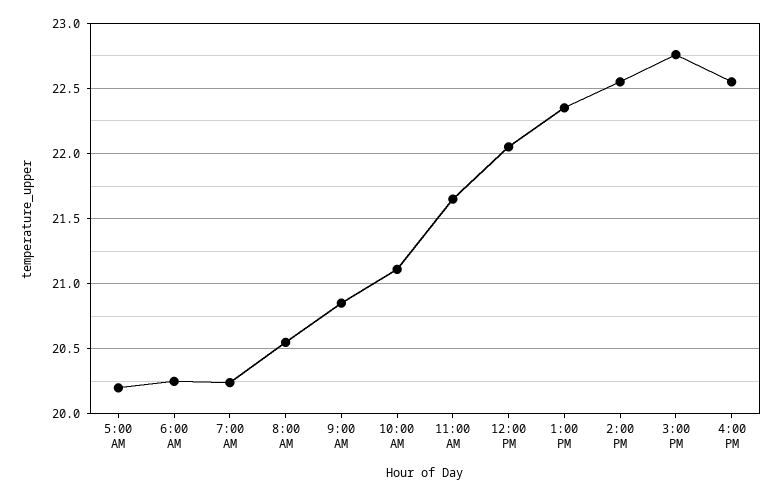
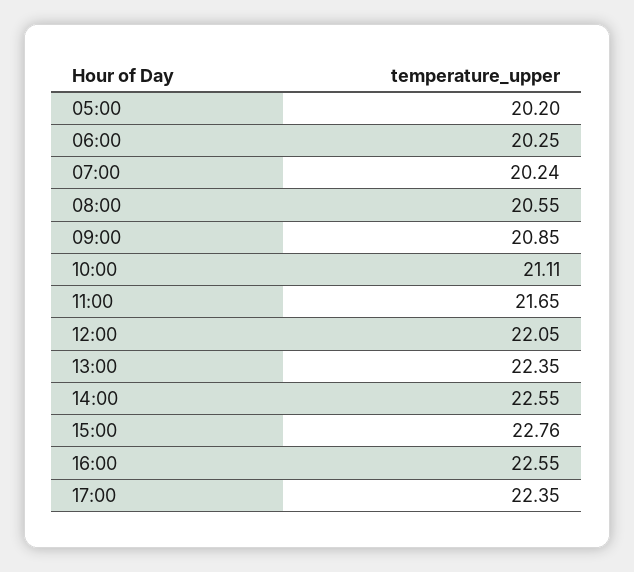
17:00: none -> 22.35

